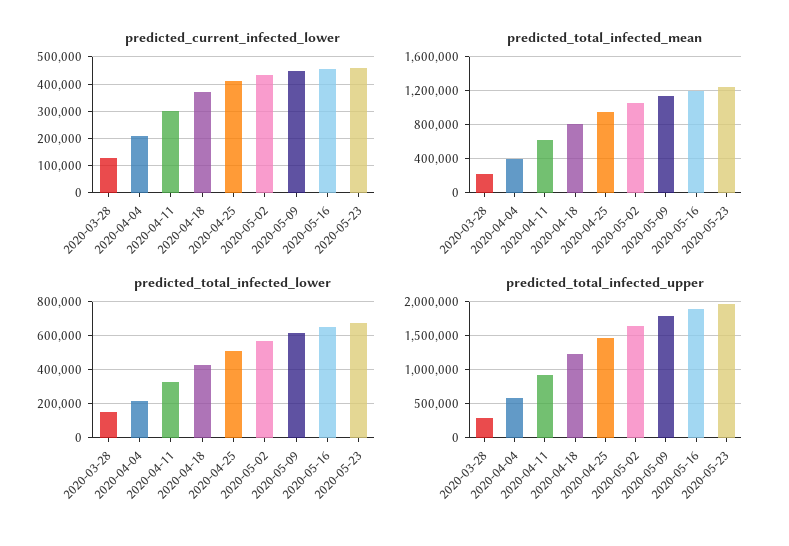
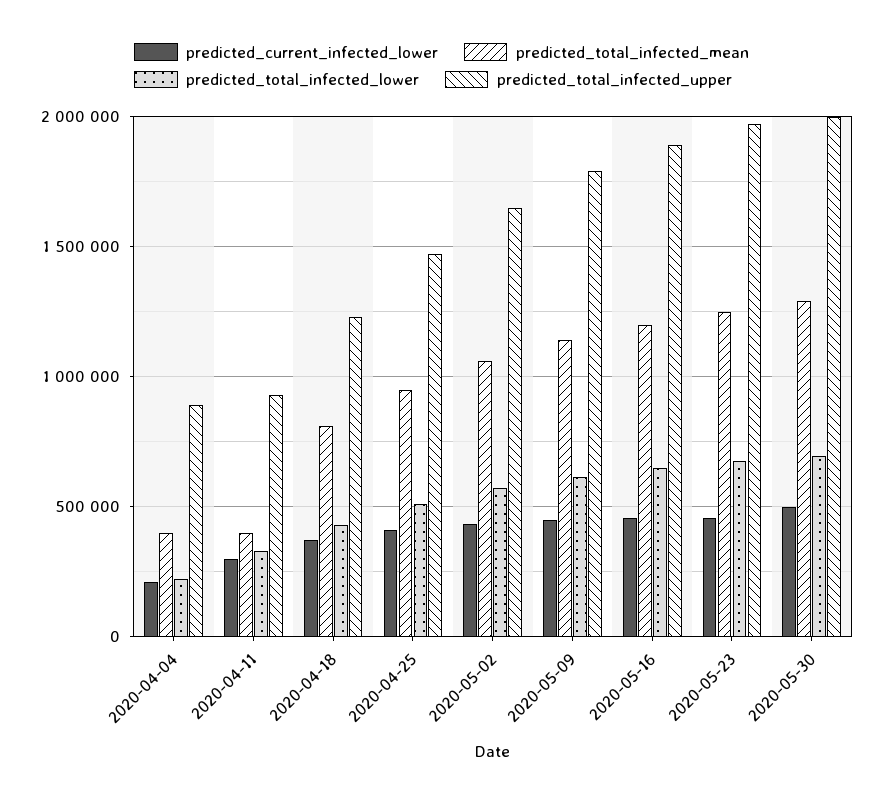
predicted_current_infected_lower, 2020-03-28: 125000 -> none
predicted_total_infected_mean, 2020-03-28: 200000 -> none
predicted_total_infected_mean, 2020-04-11: 600000 -> 400000
predicted_total_infected_lower, 2020-03-28: 150000 -> none
predicted_total_infected_upper, 2020-03-28: 300000 -> none
predicted_total_infected_upper, 2020-04-04: 600000 -> 900000
predicted_current_infected_lower, 2020-05-30: none -> 500000
predicted_total_infected_mean, 2020-05-30: none -> 1300000
predicted_total_infected_lower, 2020-05-30: none -> 700000
predicted_total_infected_upper, 2020-05-30: none -> 2000000

